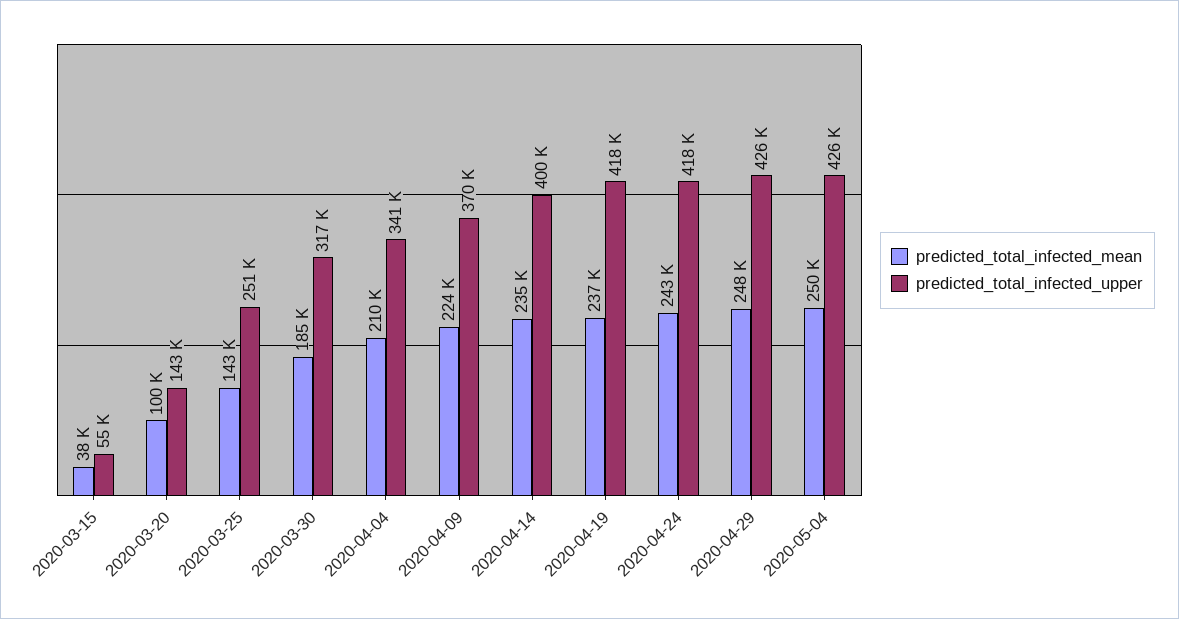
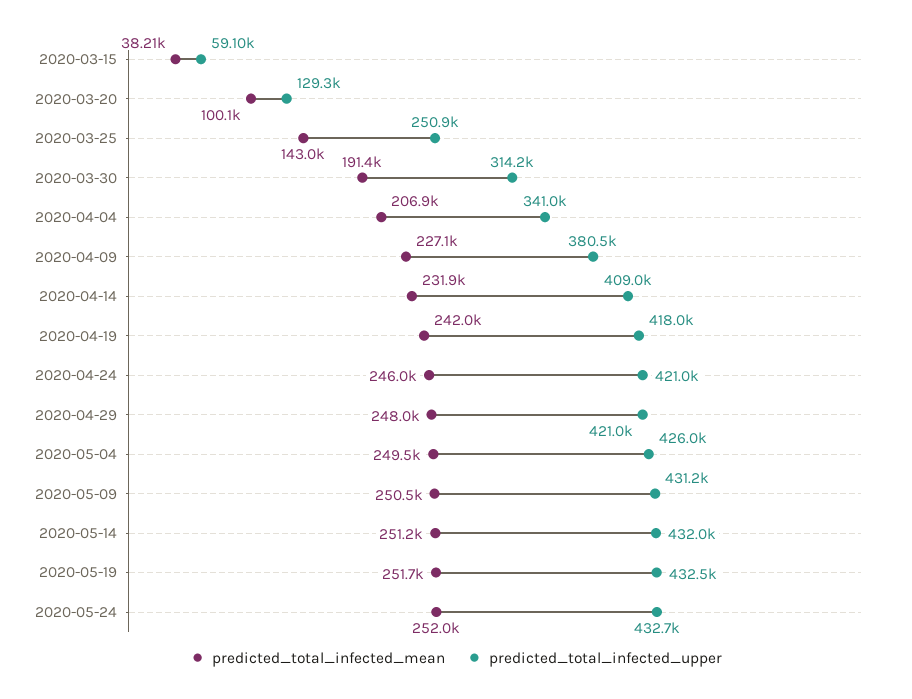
predicted_total_infected_upper, 2020-03-15: 55000 -> 59100
predicted_total_infected_upper, 2020-03-20: 143000 -> 129300
predicted_total_infected_mean, 2020-03-30: 185000 -> 191400
predicted_total_infected_upper, 2020-03-30: 317000 -> 314200
predicted_total_infected_mean, 2020-04-04: 210000 -> 206900
predicted_total_infected_mean, 2020-04-09: 224000 -> 227100
predicted_total_infected_upper, 2020-04-09: 370000 -> 380500
predicted_total_infected_mean, 2020-04-14: 235000 -> 231900
predicted_total_infected_upper, 2020-04-14: 400000 -> 409000
predicted_total_infected_mean, 2020-04-19: 237000 -> 242000
predicted_total_infected_mean, 2020-04-24: 243000 -> 246000
predicted_total_infected_upper, 2020-04-24: 418000 -> 421000
predicted_total_infected_upper, 2020-04-29: 426000 -> 421000
predicted_total_infected_mean, 2020-05-09: none -> 250500
predicted_total_infected_upper, 2020-05-09: none -> 431200
predicted_total_infected_mean, 2020-05-14: none -> 251200
predicted_total_infected_upper, 2020-05-14: none -> 432000
predicted_total_infected_mean, 2020-05-19: none -> 251700
predicted_total_infected_upper, 2020-05-19: none -> 432500
predicted_total_infected_mean, 2020-05-24: none -> 252000
predicted_total_infected_upper, 2020-05-24: none -> 432700

